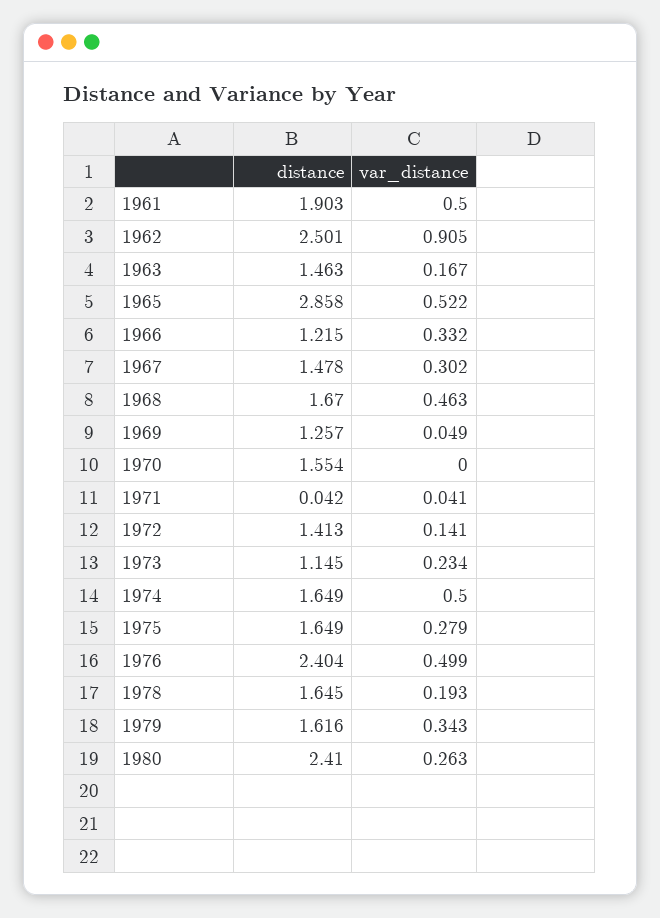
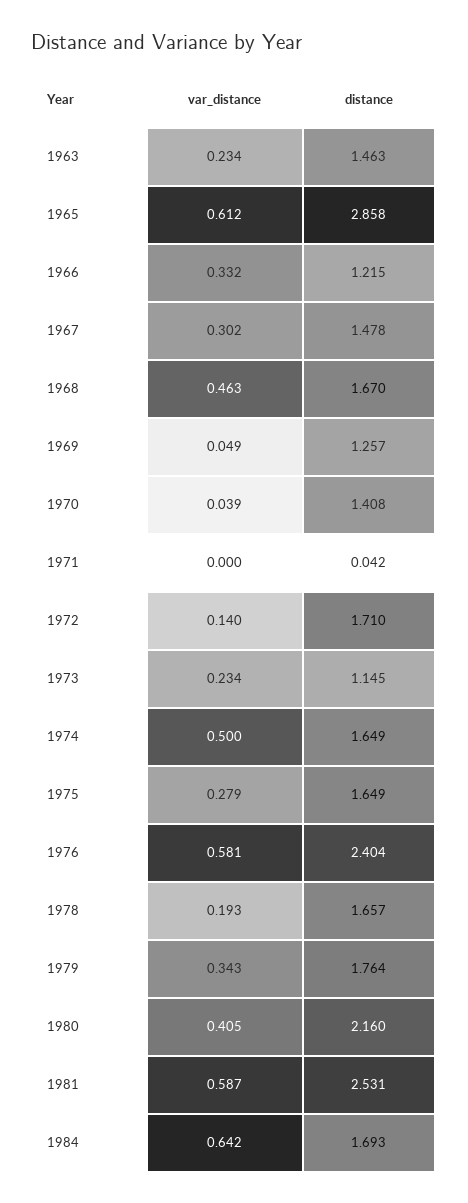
distance, 1961: 1.903 -> none
var_distance, 1961: 0.5 -> none
distance, 1962: 2.501 -> none
var_distance, 1962: 0.905 -> none
var_distance, 1963: 0.167 -> 0.234
var_distance, 1965: 0.522 -> 0.612
distance, 1970: 1.554 -> 1.408
var_distance, 1970: 0 -> 0.039
var_distance, 1971: 0.041 -> 0
distance, 1972: 1.413 -> 1.71
var_distance, 1972: 0.141 -> 0.14
var_distance, 1976: 0.499 -> 0.581
distance, 1978: 1.645 -> 1.657
distance, 1979: 1.616 -> 1.764
distance, 1980: 2.41 -> 2.16
var_distance, 1980: 0.263 -> 0.405
var_distance, 1981: none -> 0.587
distance, 1981: none -> 2.531
var_distance, 1984: none -> 0.642
distance, 1984: none -> 1.693

